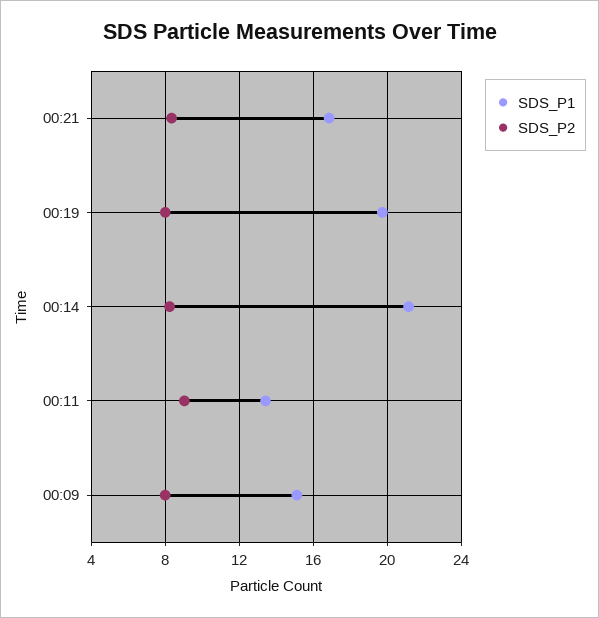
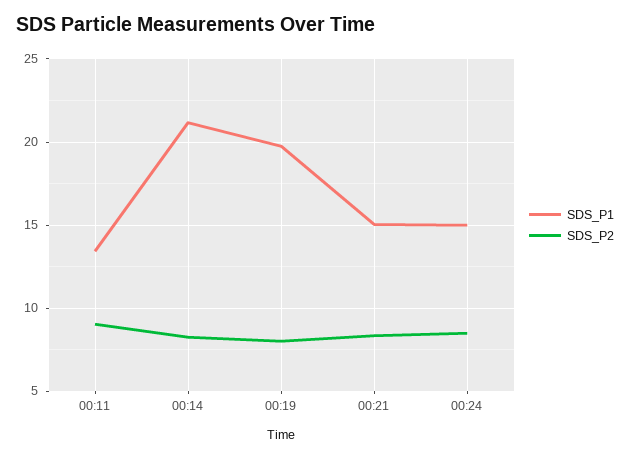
SDS_P1, 00:21: 17 -> 15
SDS_P1, 00:09: 15 -> none
SDS_P2, 00:09: 8 -> none
SDS_P1, 00:24: none -> 15
SDS_P2, 00:24: none -> 8.5

